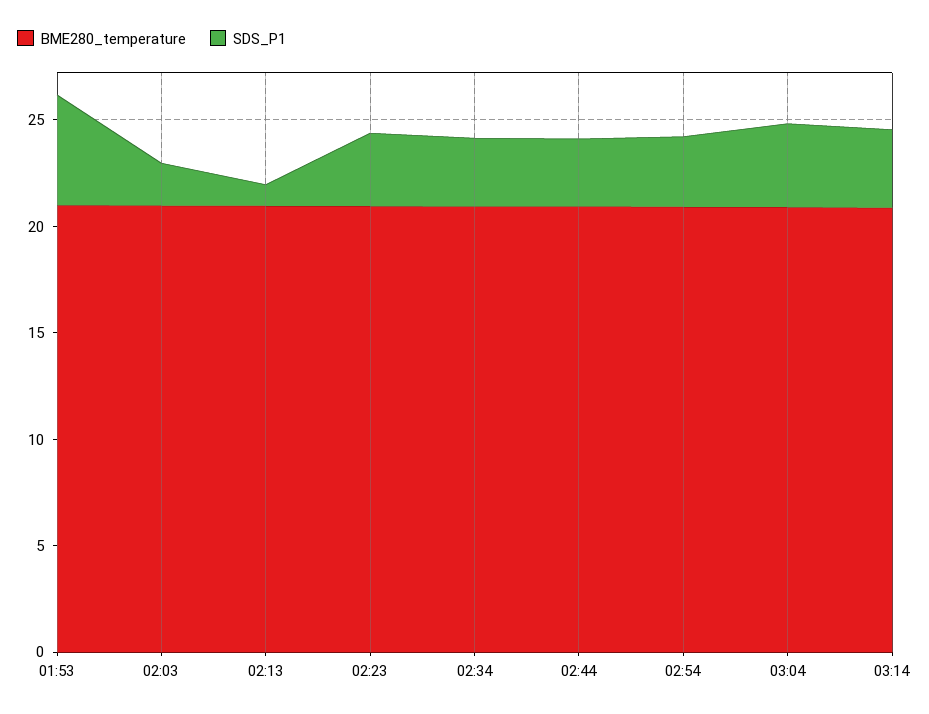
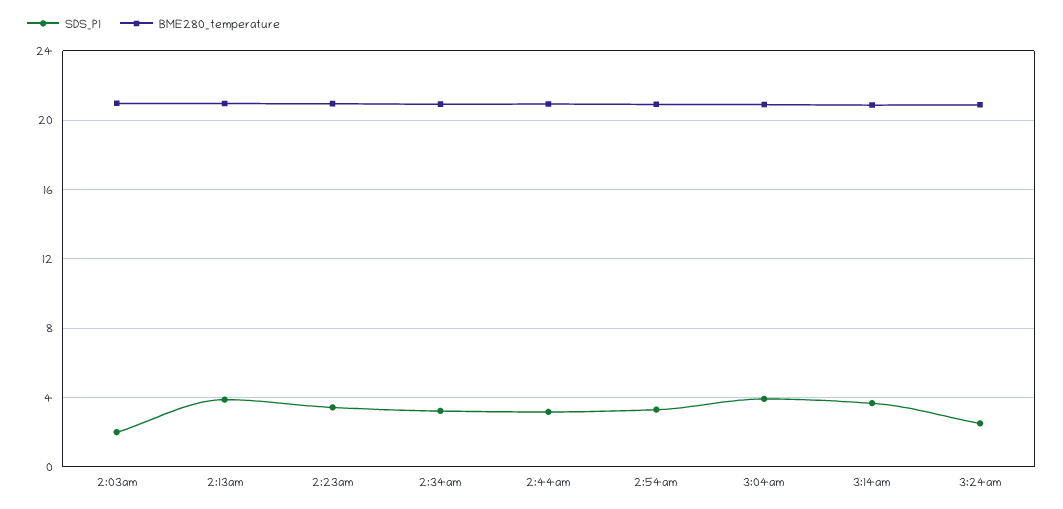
BME280_temperature, 01:53: 21 -> none
SDS_P1, 01:53: 5 -> none
SDS_P1, 02:13: 1 -> 4
SDS_P1, 3:24am: none -> 2.5
BME280_temperature, 3:24am: none -> 21

